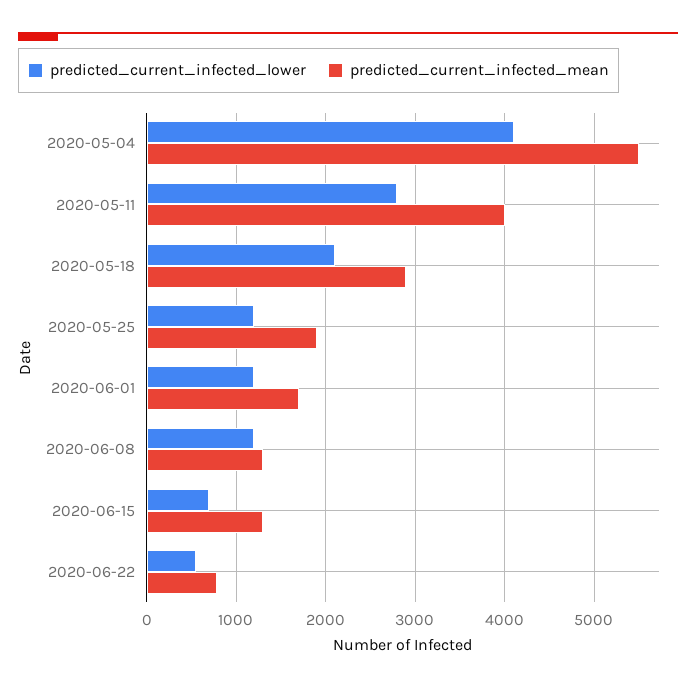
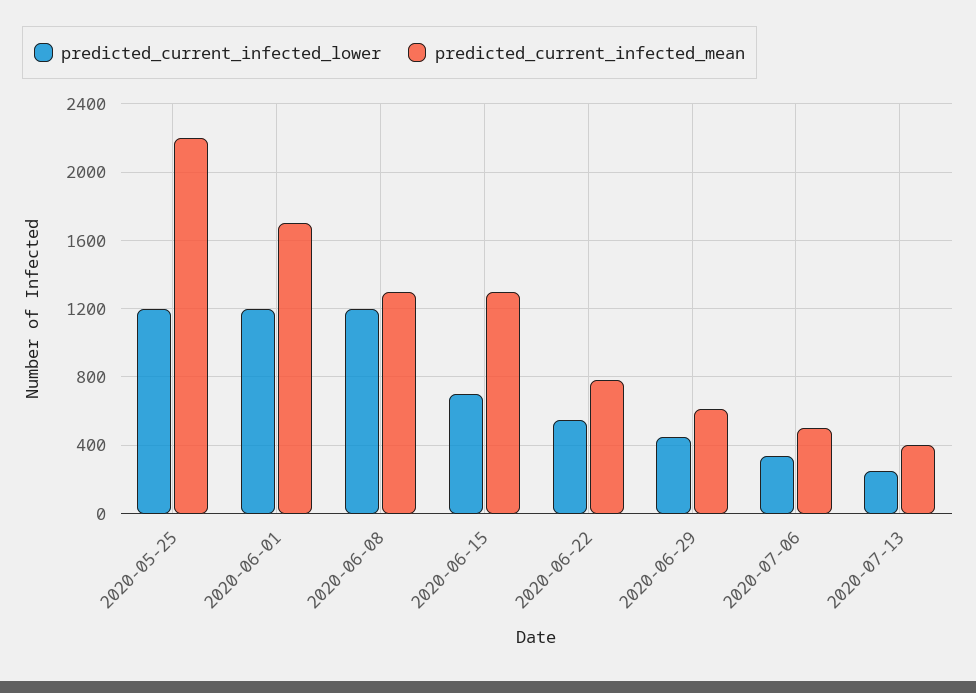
predicted_current_infected_lower, 2020-05-04: 4100 -> none
predicted_current_infected_mean, 2020-05-04: 5500 -> none
predicted_current_infected_lower, 2020-05-11: 2800 -> none
predicted_current_infected_mean, 2020-05-11: 4000 -> none
predicted_current_infected_lower, 2020-05-18: 2100 -> none
predicted_current_infected_mean, 2020-05-18: 2900 -> none
predicted_current_infected_mean, 2020-05-25: 1900 -> 2200
predicted_current_infected_lower, 2020-06-29: none -> 450
predicted_current_infected_mean, 2020-06-29: none -> 600
predicted_current_infected_lower, 2020-07-06: none -> 350
predicted_current_infected_mean, 2020-07-06: none -> 500
predicted_current_infected_lower, 2020-07-13: none -> 250
predicted_current_infected_mean, 2020-07-13: none -> 400

